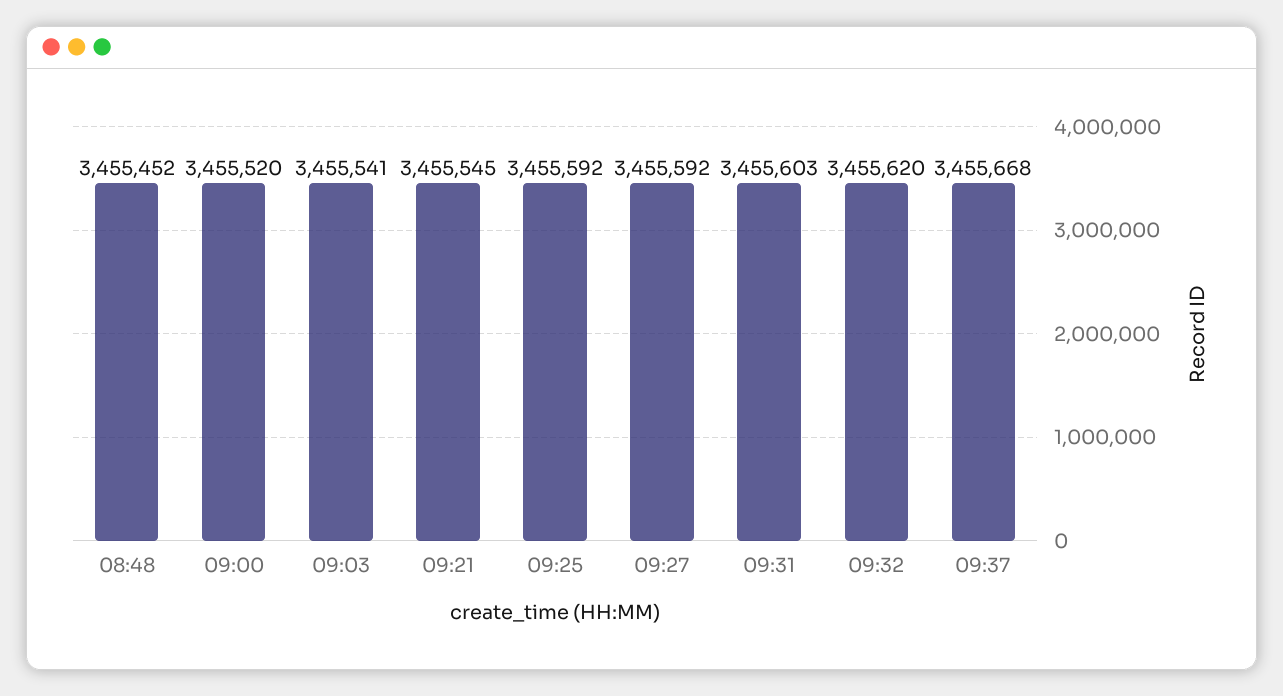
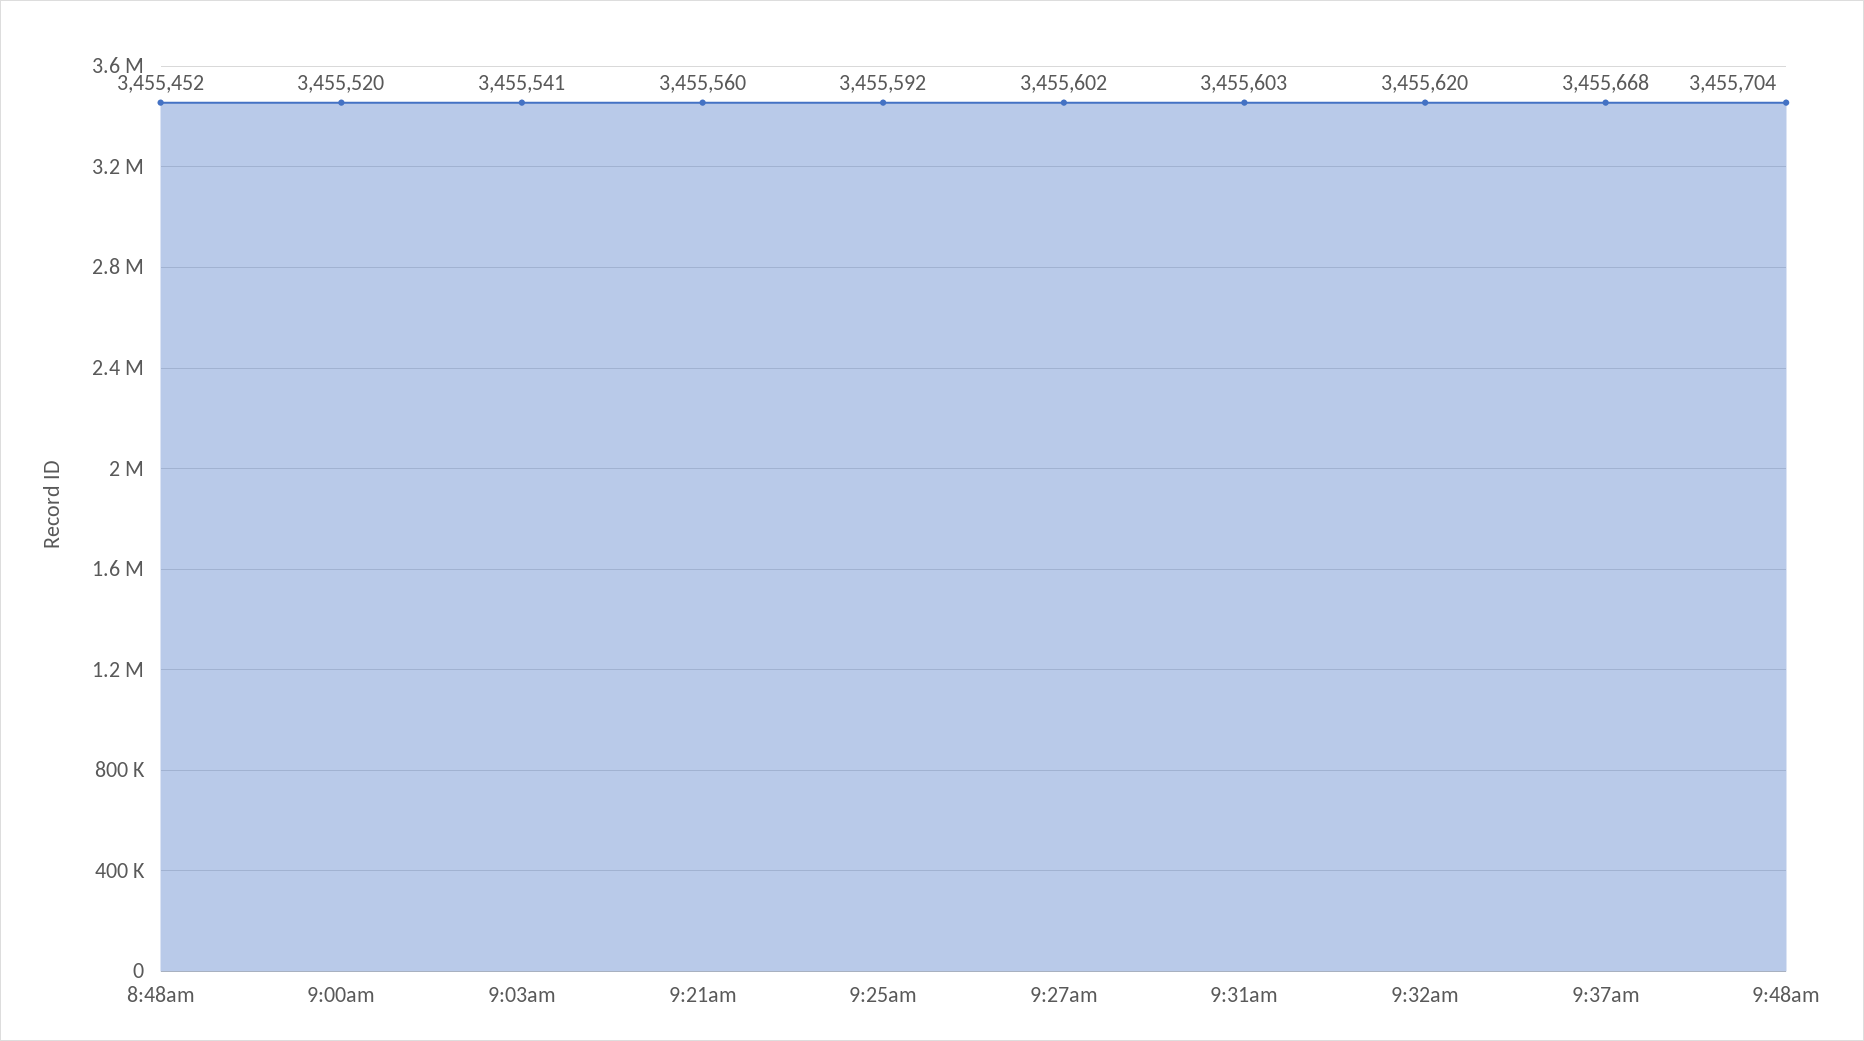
09:21: 3455545 -> 3455560
09:27: 3455592 -> 3455602
9:48am: none -> 3455704

